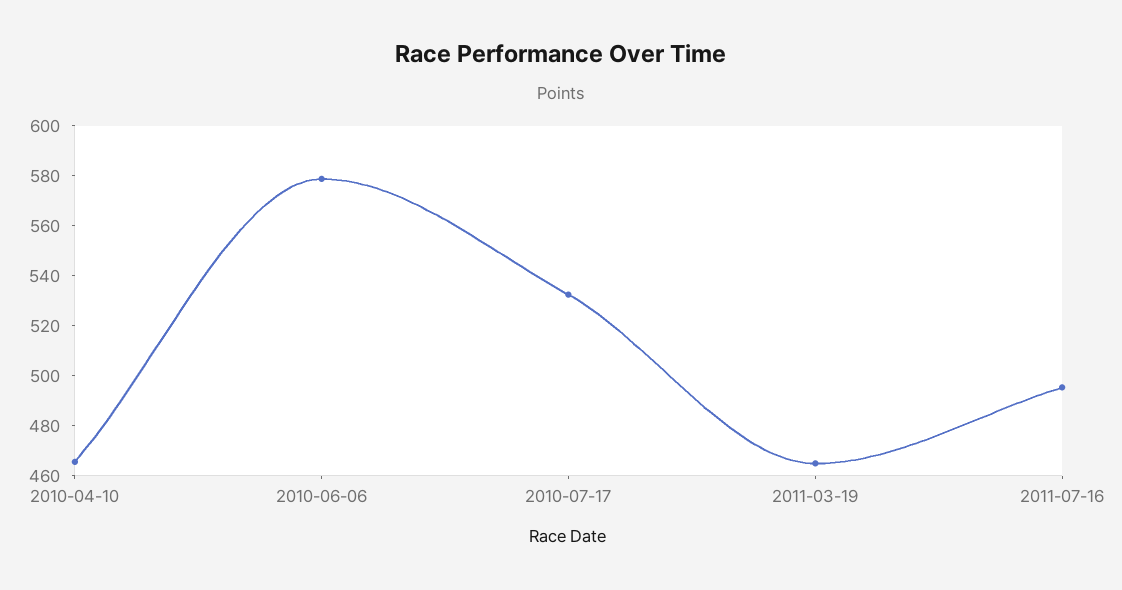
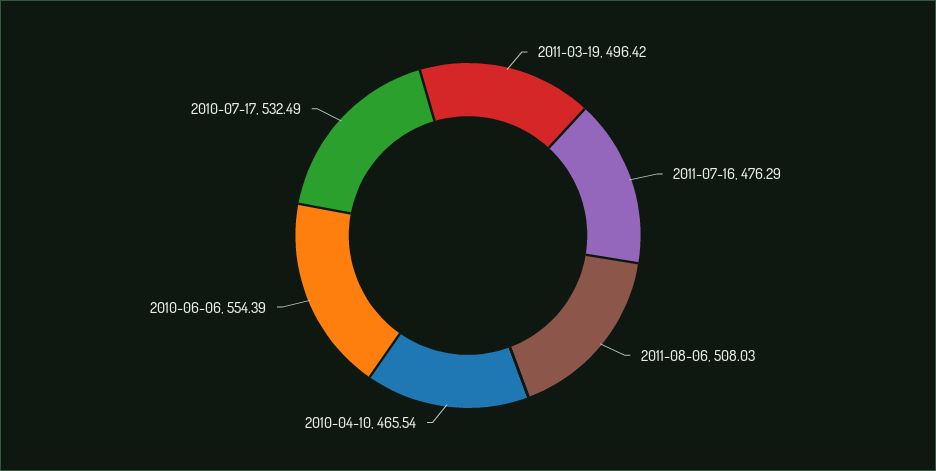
2010-06-06: 580 -> 554.39
2011-03-19: 465 -> 496.42
2011-07-16: 495 -> 476.29
2011-08-06: none -> 508.03

